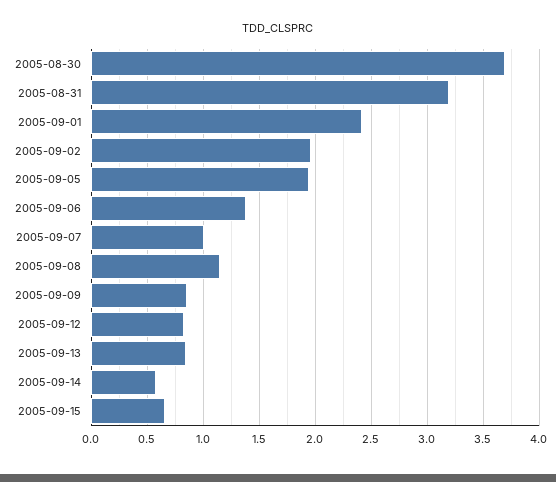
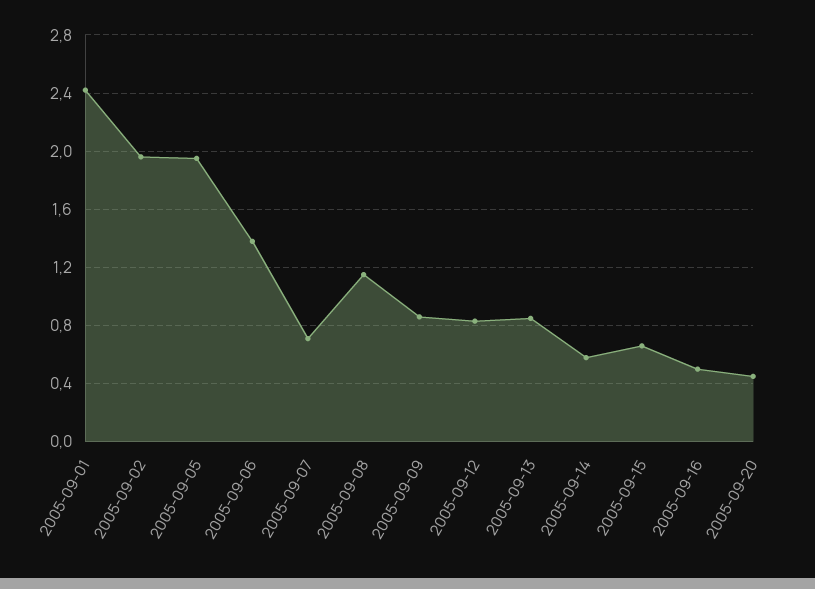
2005-08-30: 3.7 -> none
2005-08-31: 3.2 -> none
2005-09-07: 1 -> 0.7
2005-09-16: none -> 0.5
2005-09-20: none -> 0.45

